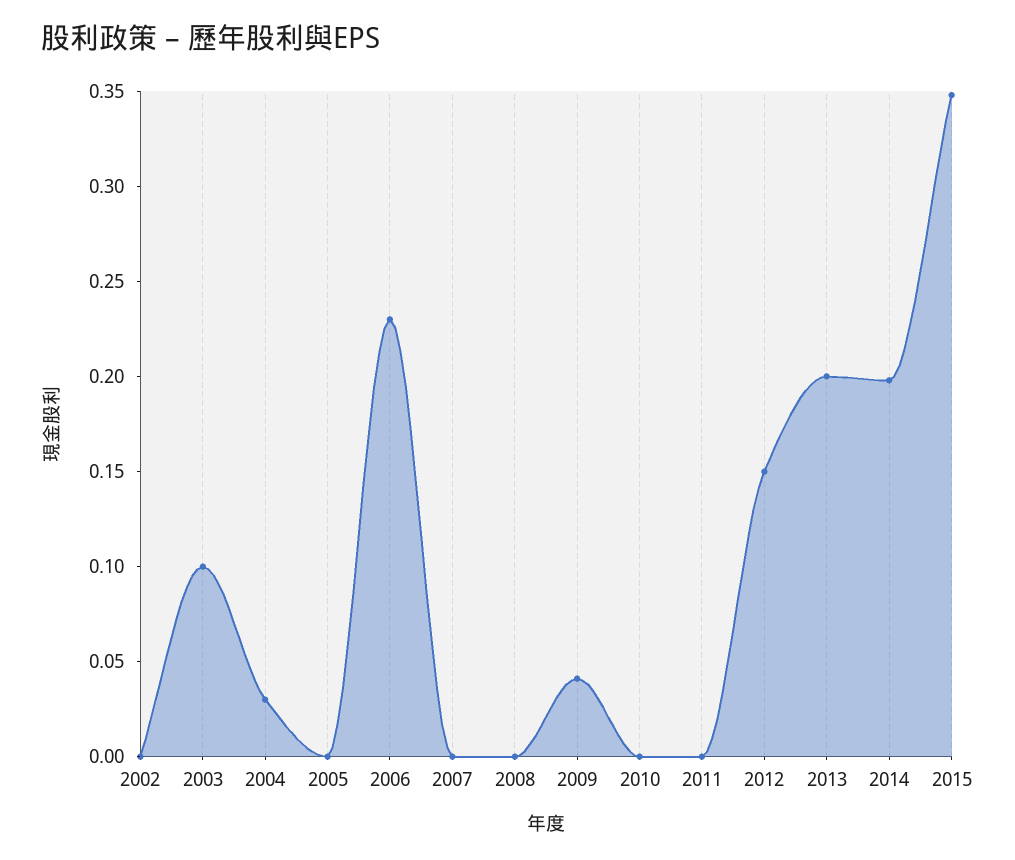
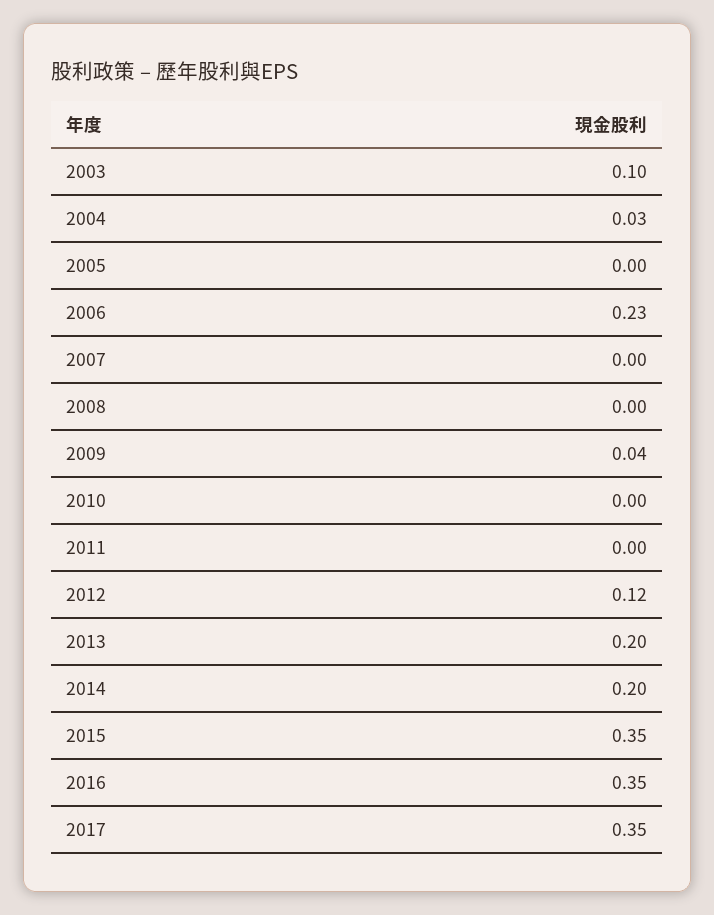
2002: 0 -> none
2012: 0.15 -> 0.12
2016: none -> 0.35
2017: none -> 0.35

